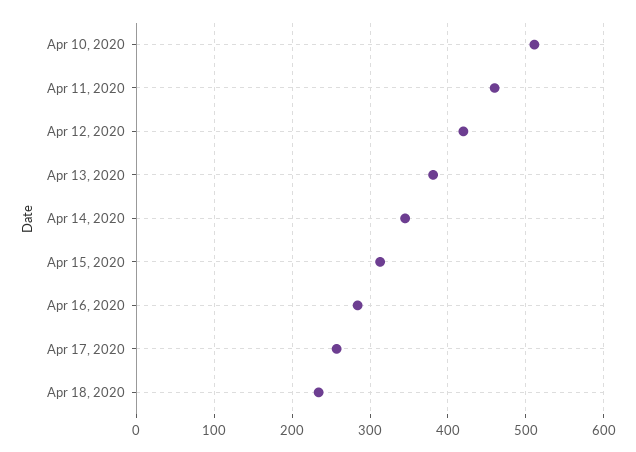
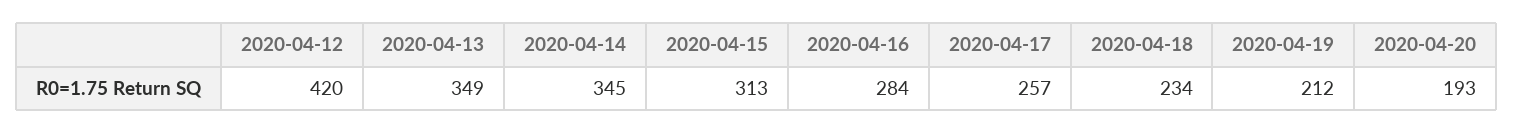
Apr 10, 2020: 510 -> none
Apr 11, 2020: 460 -> none
Apr 13, 2020: 380 -> 349
2020-04-19: none -> 212
2020-04-20: none -> 193

